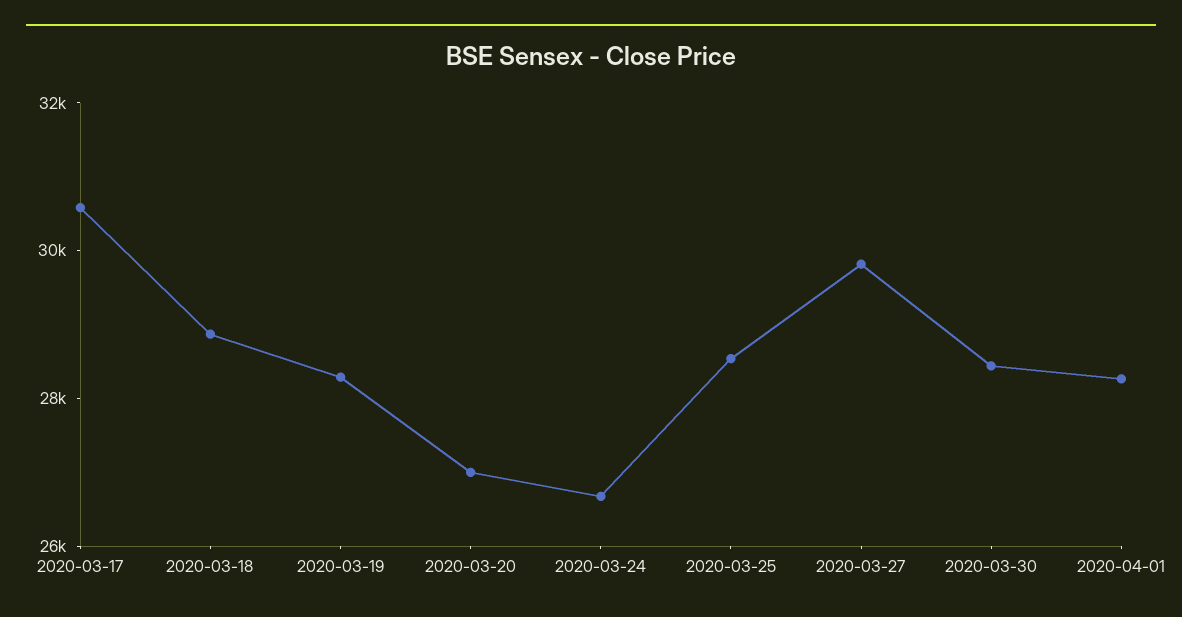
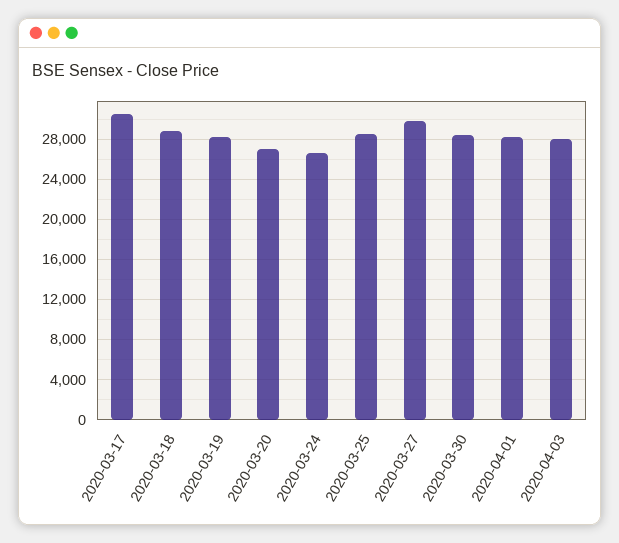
2020-04-03: none -> 28000

